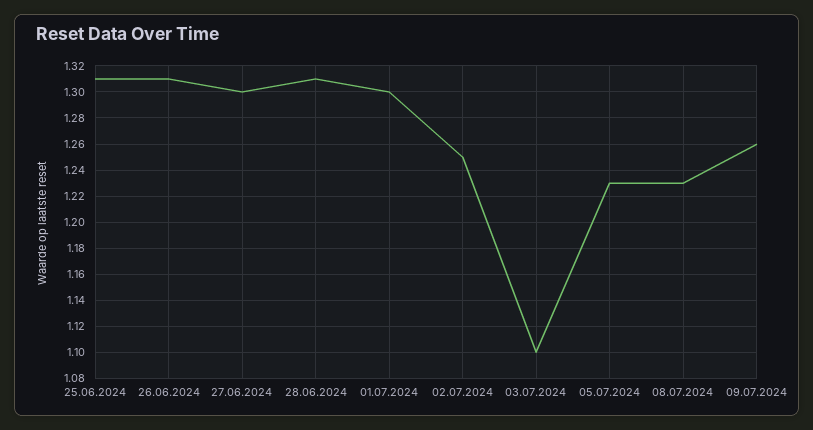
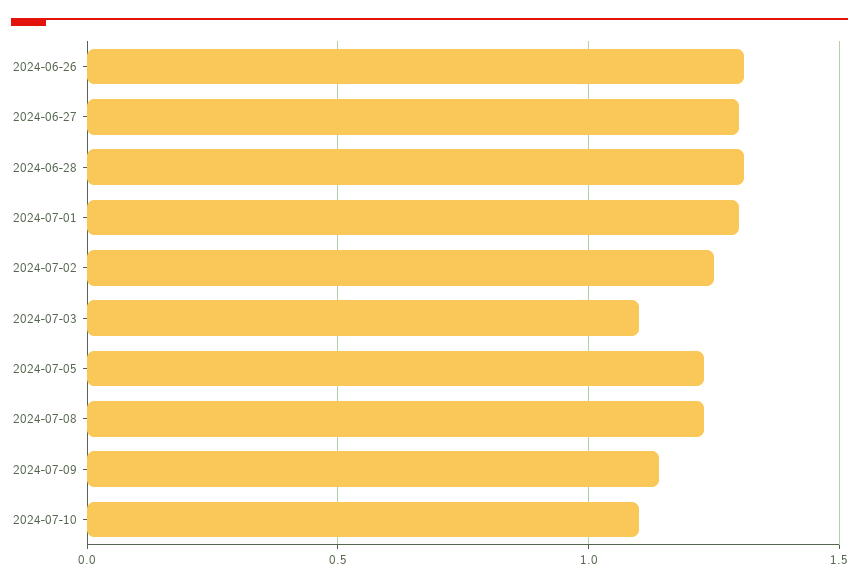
25.06.2024: 1.31 -> none
09.07.2024: 1.26 -> 1.15
2024-07-10: none -> 1.1

